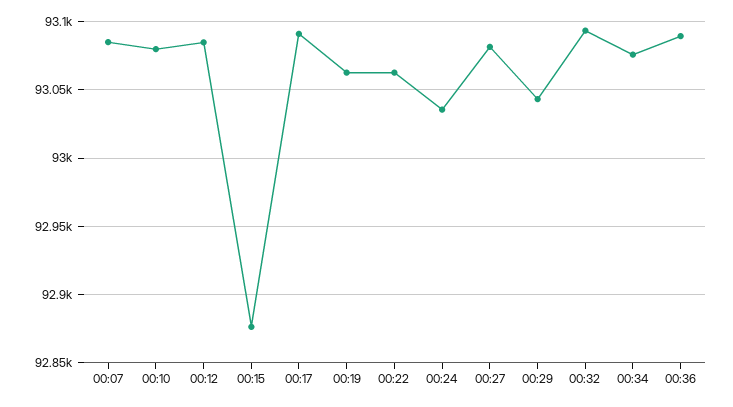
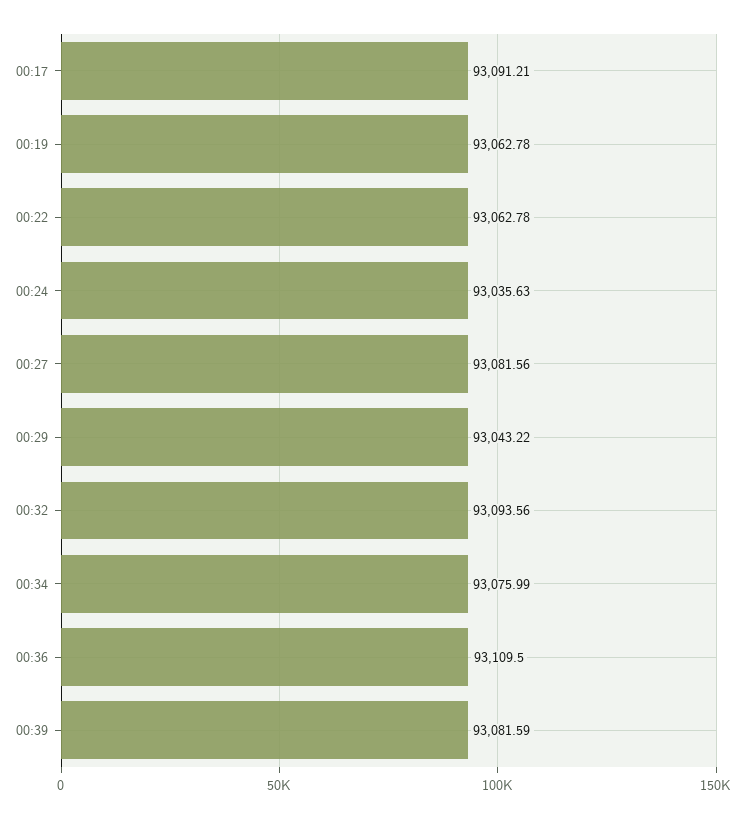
00:07: 93085 -> none
00:10: 93080 -> none
00:12: 93085 -> none
00:15: 92875 -> none
00:36: 93090 -> 93109.5
00:39: none -> 93081.59

